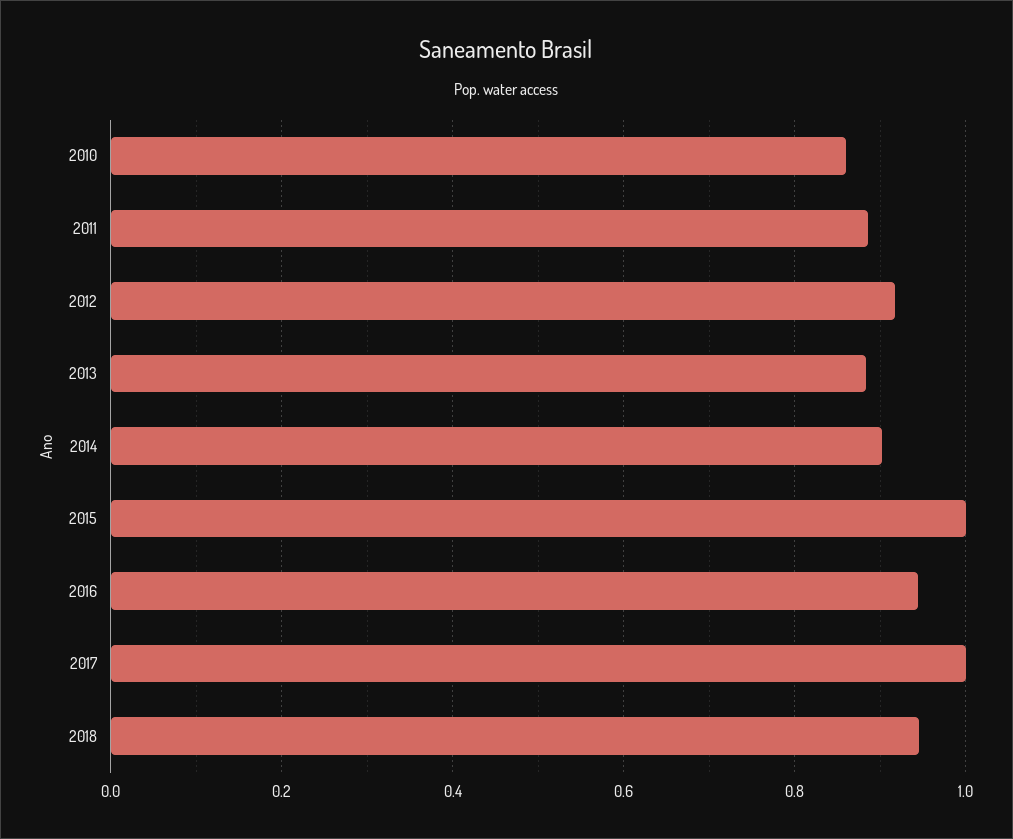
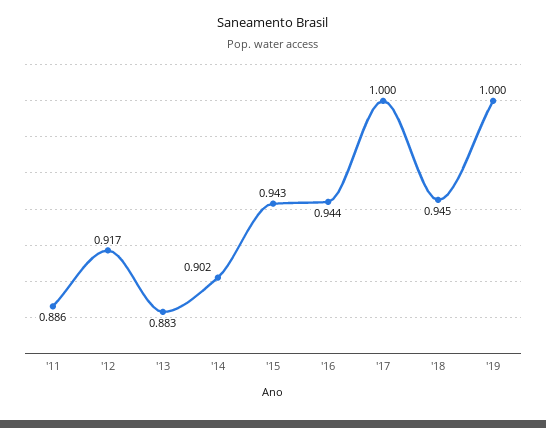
2010: 0.86 -> none
2015: 1 -> 0.943
'19: none -> 1

